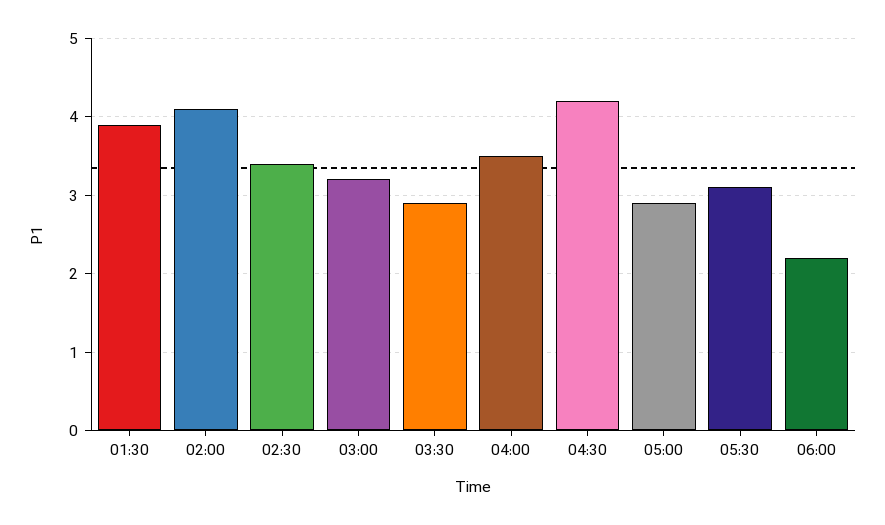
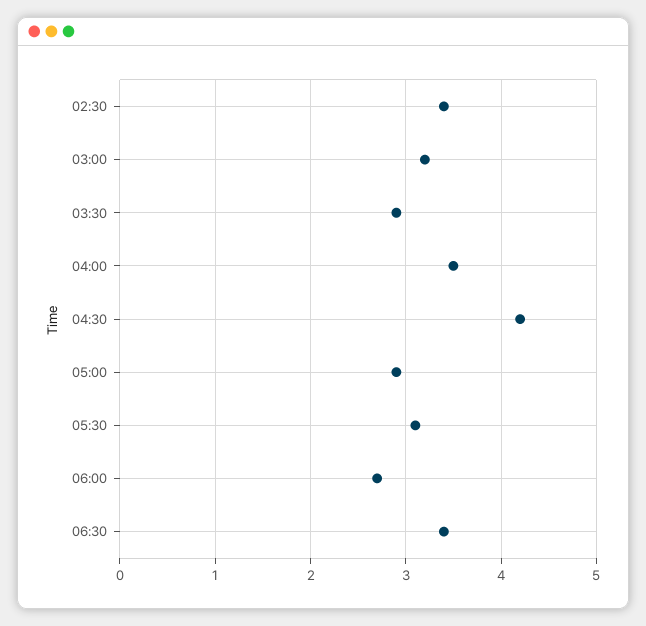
01:30: 3.9 -> none
02:00: 4.1 -> none
06:00: 2.2 -> 2.7
06:30: none -> 3.4

